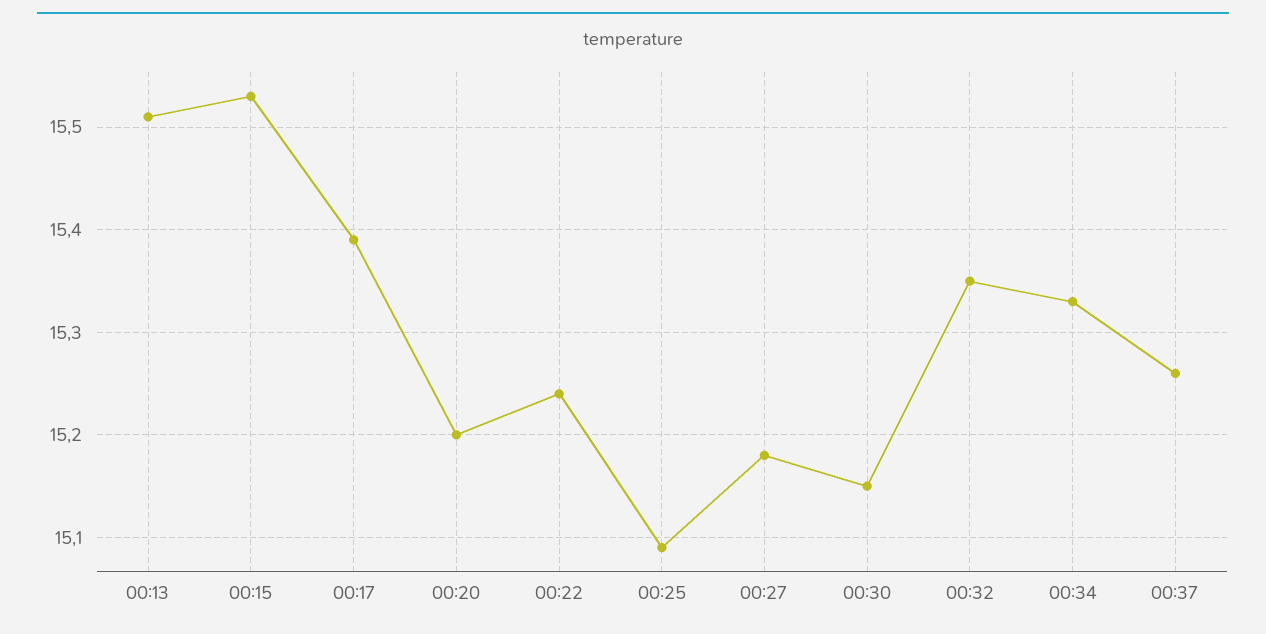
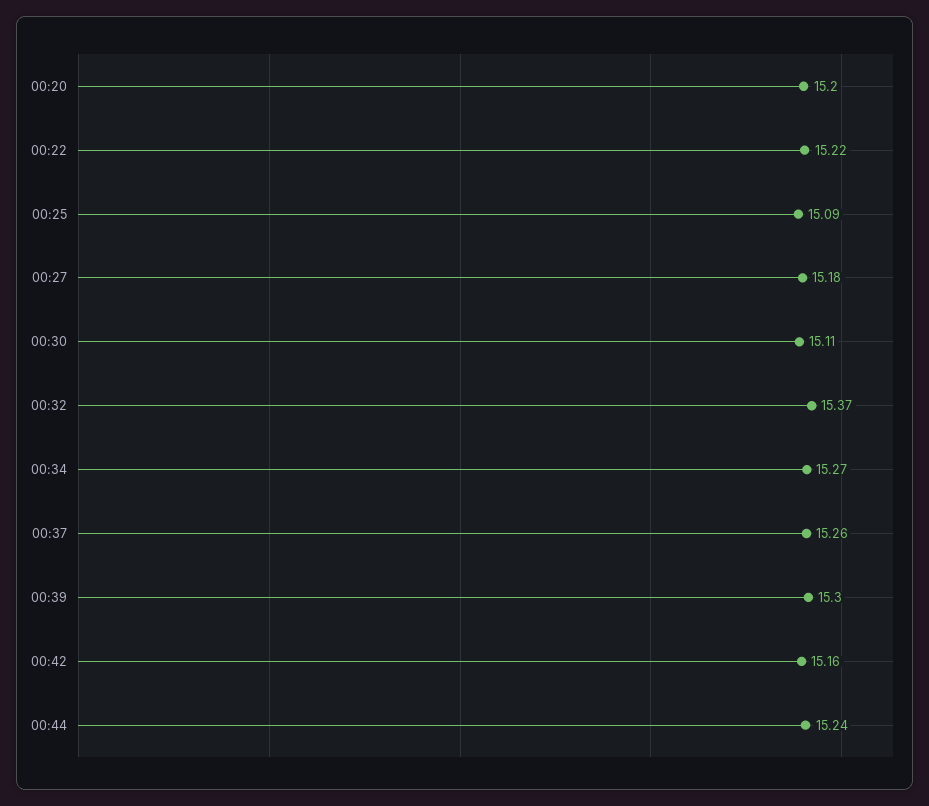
00:13: 15.51 -> none
00:15: 15.53 -> none
00:17: 15.39 -> none
00:22: 15.24 -> 15.22
00:30: 15.15 -> 15.11
00:32: 15.35 -> 15.37
00:34: 15.33 -> 15.27
00:39: none -> 15.3
00:42: none -> 15.16
00:44: none -> 15.24

